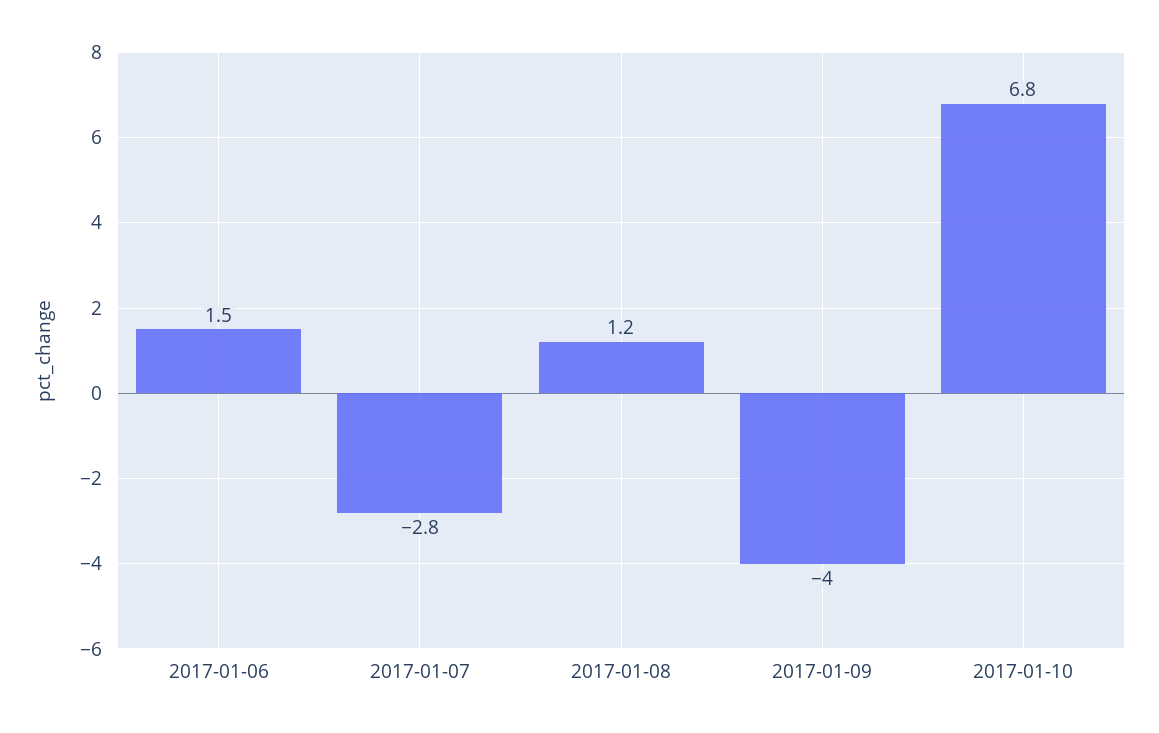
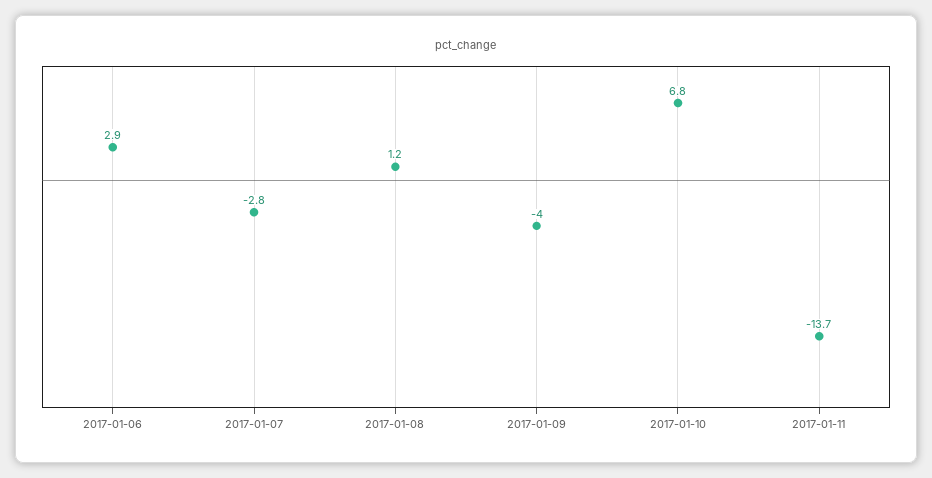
2017-01-06: 1.5 -> 2.9
2017-01-11: none -> -13.7

